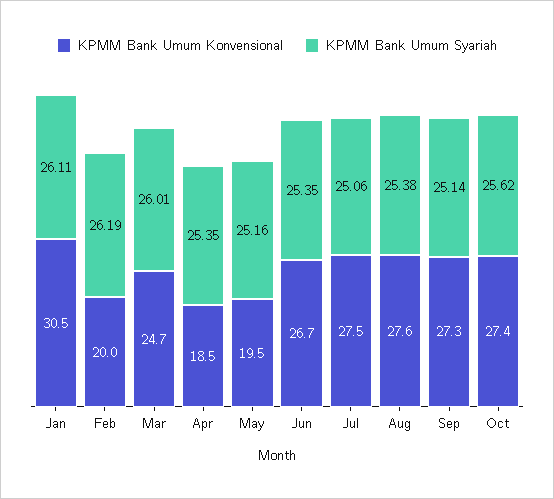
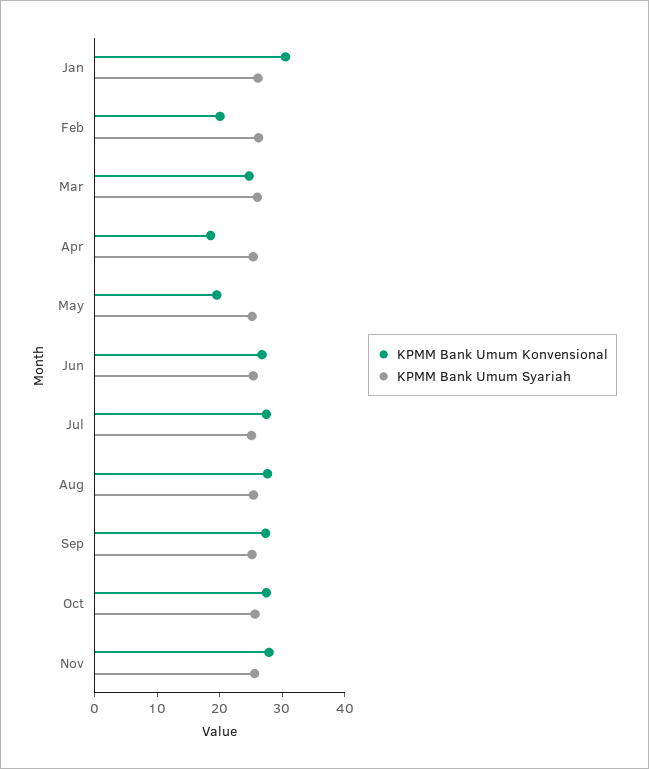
KPMM Bank Umum Konvensional, Nov: none -> 28
KPMM Bank Umum Syariah, Nov: none -> 26

